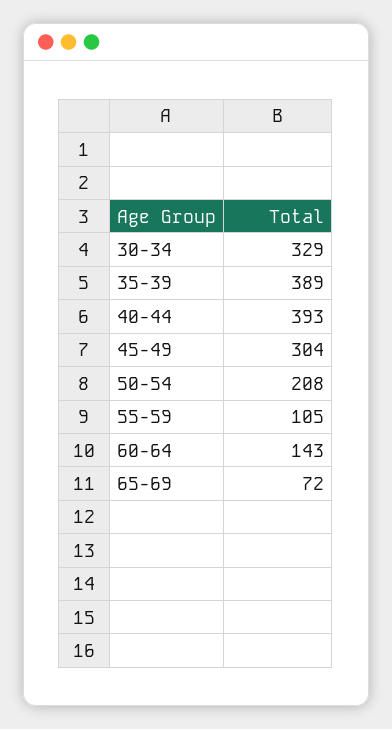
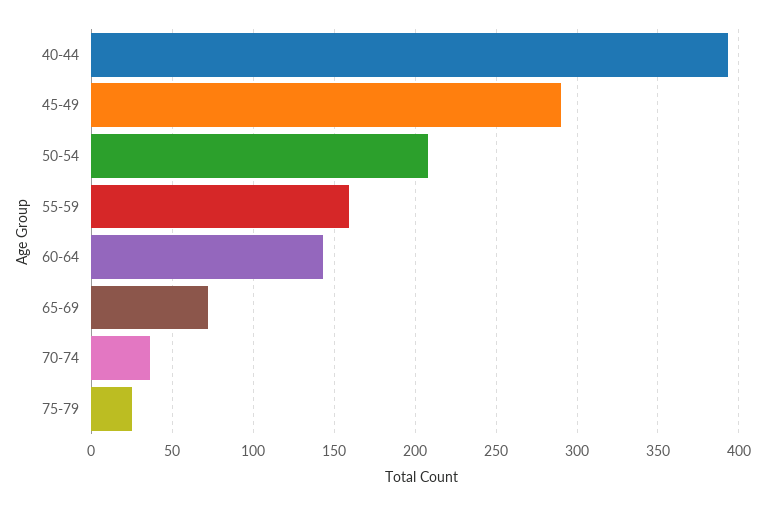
30-34: 329 -> none
35-39: 389 -> none
45-49: 304 -> 290
55-59: 105 -> 160
70-74: none -> 35
75-79: none -> 25

